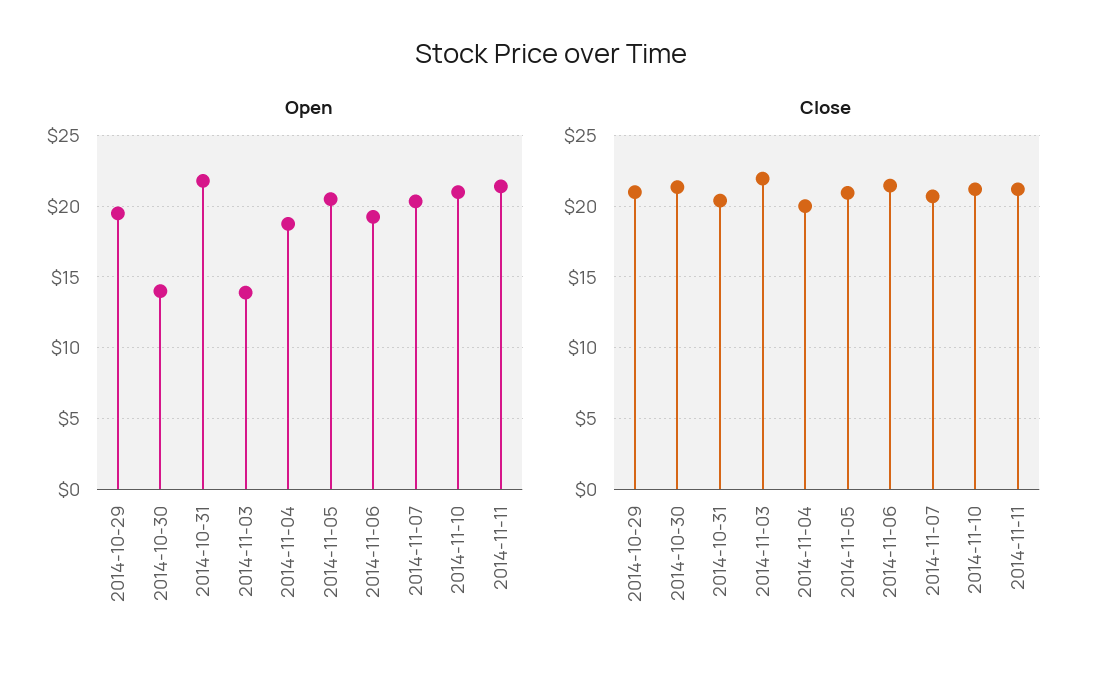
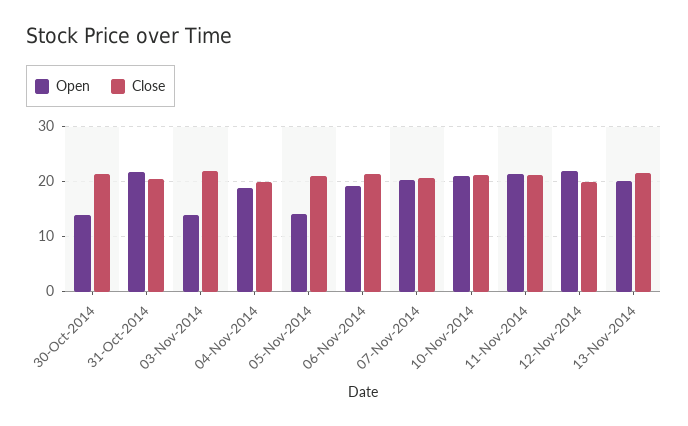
Open, 2014-10-29: 19.5 -> none
Open, 2014-11-05: 20.5 -> 14
Close, 2014-10-29: 21 -> none
Open, 12-Nov-2014: none -> 22
Close, 12-Nov-2014: none -> 20
Open, 13-Nov-2014: none -> 20
Close, 13-Nov-2014: none -> 22

